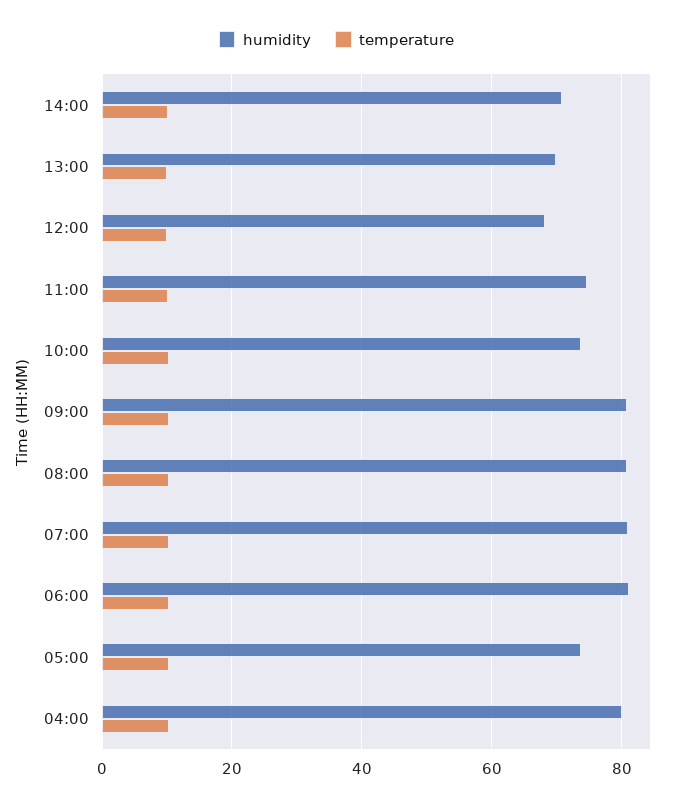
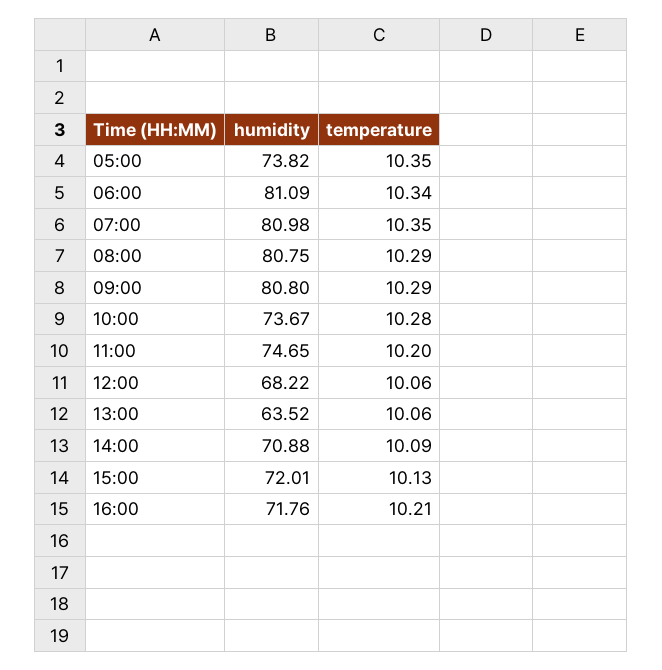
humidity, 13:00: 70 -> 63.52
humidity, 04:00: 80 -> none
temperature, 04:00: 10 -> none
humidity, 15:00: none -> 72.01
temperature, 15:00: none -> 10.13
humidity, 16:00: none -> 71.76
temperature, 16:00: none -> 10.21

